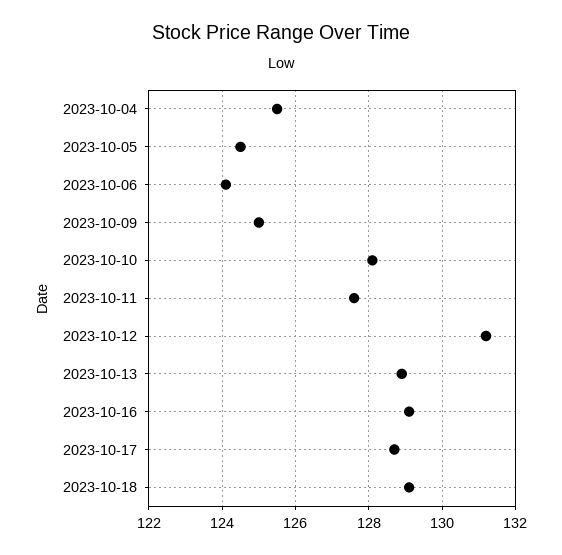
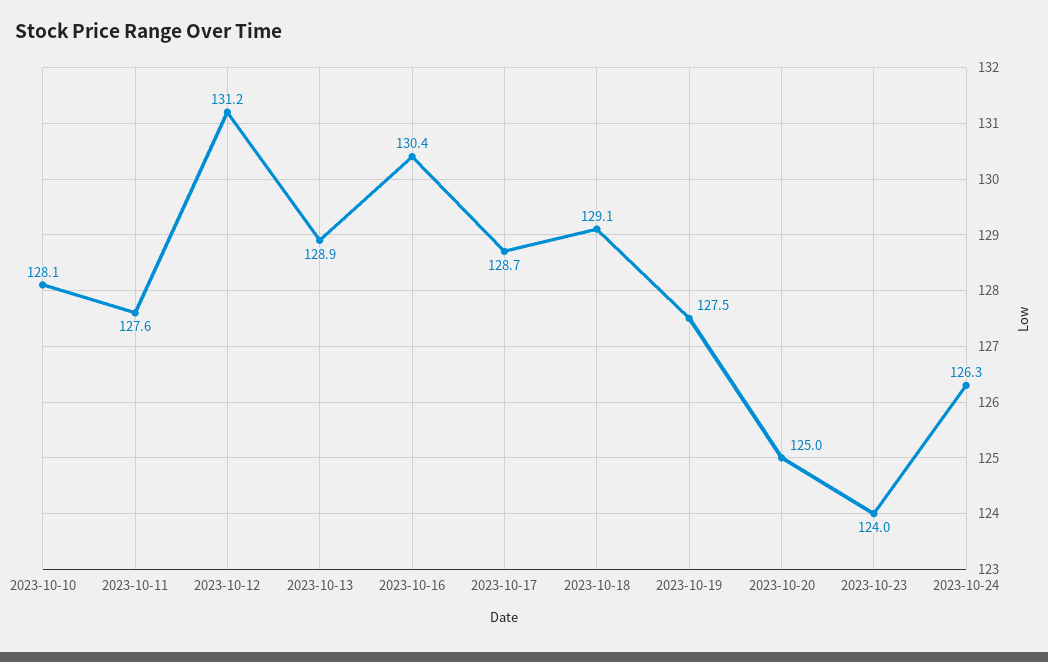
2023-10-04: 125.5 -> none
2023-10-05: 124.5 -> none
2023-10-06: 124 -> none
2023-10-09: 125 -> none
2023-10-16: 129 -> 130.4
2023-10-19: none -> 127.5
2023-10-20: none -> 125
2023-10-23: none -> 124
2023-10-24: none -> 126.3

